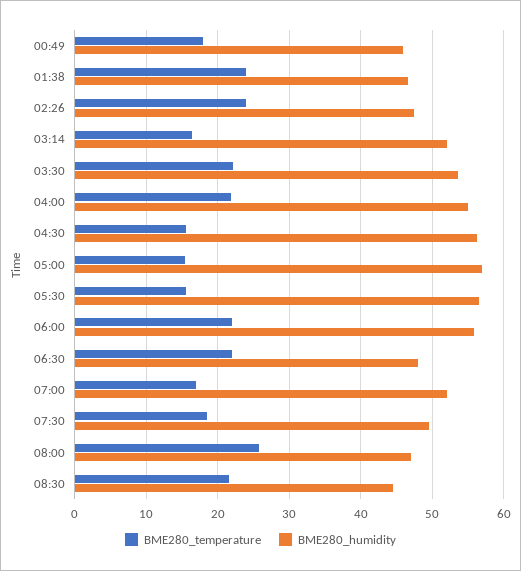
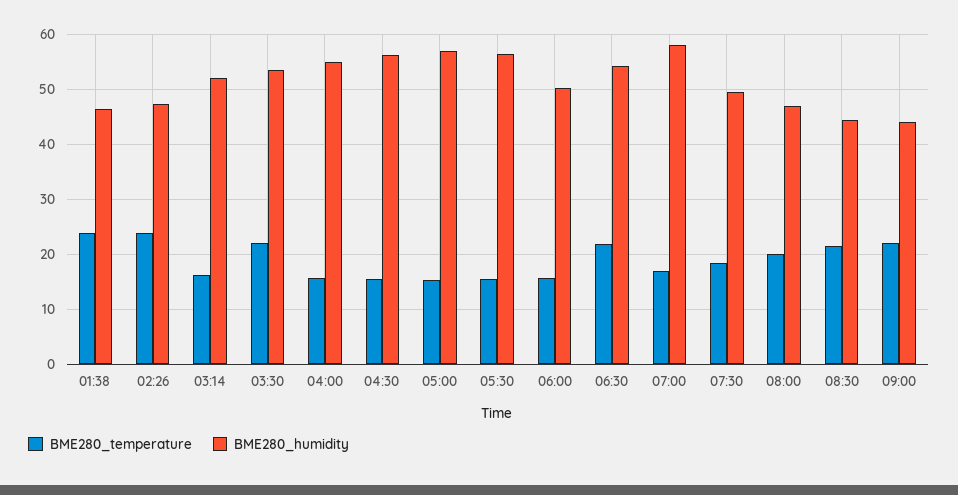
BME280_temperature, 00:49: 18 -> none
BME280_humidity, 00:49: 46 -> none
BME280_temperature, 04:00: 22 -> 16
BME280_temperature, 06:00: 22 -> 16
BME280_humidity, 06:00: 56 -> 50
BME280_humidity, 06:30: 48 -> 54
BME280_humidity, 07:00: 52 -> 58
BME280_temperature, 08:00: 26 -> 20
BME280_temperature, 09:00: none -> 22
BME280_humidity, 09:00: none -> 44

